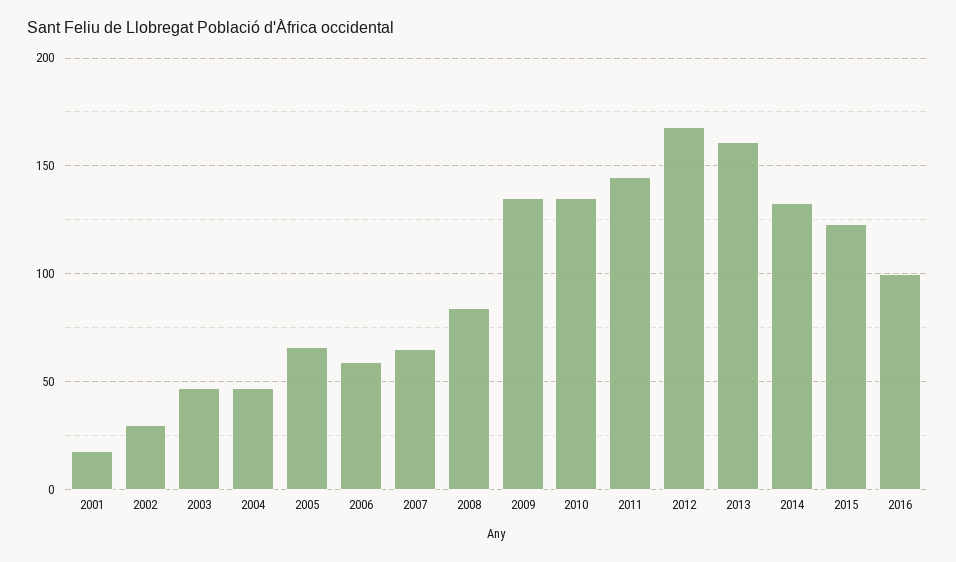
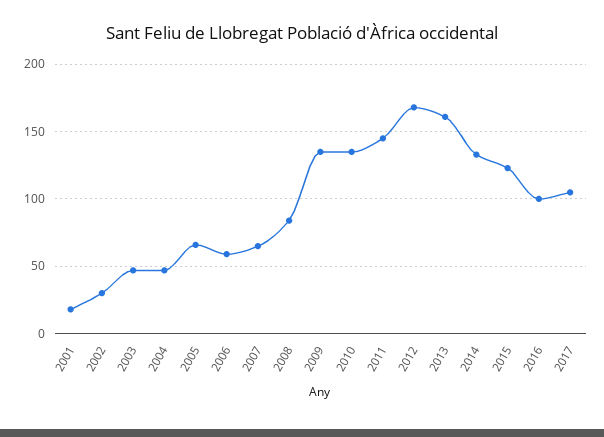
2017: none -> 105

